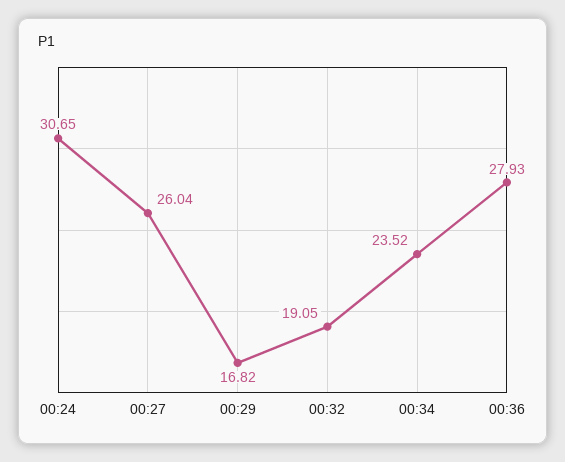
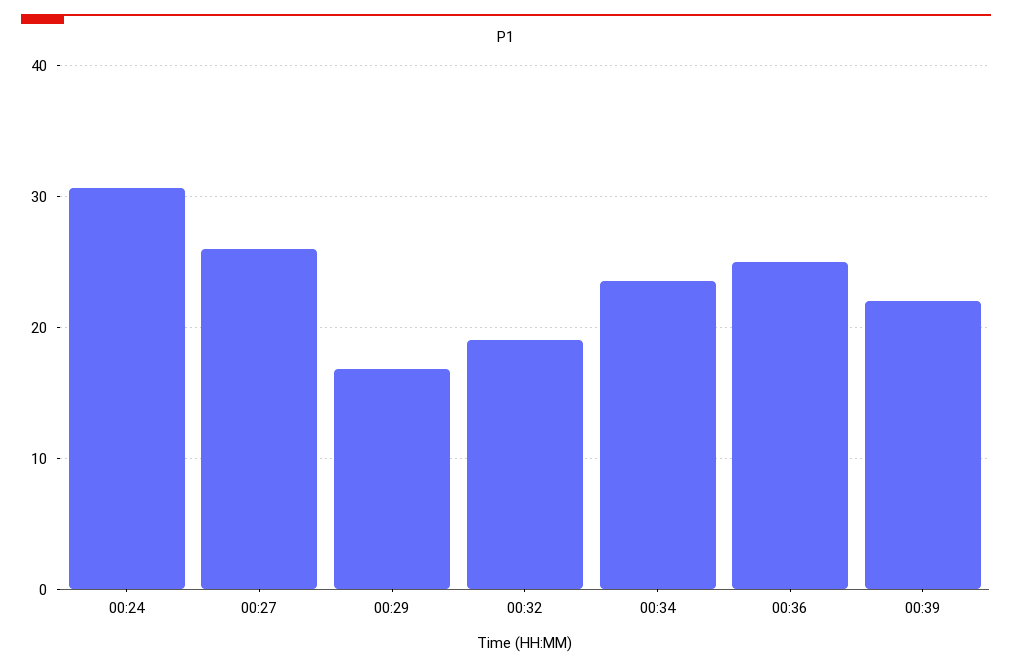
00:36: 27.93 -> 25
00:39: none -> 22

